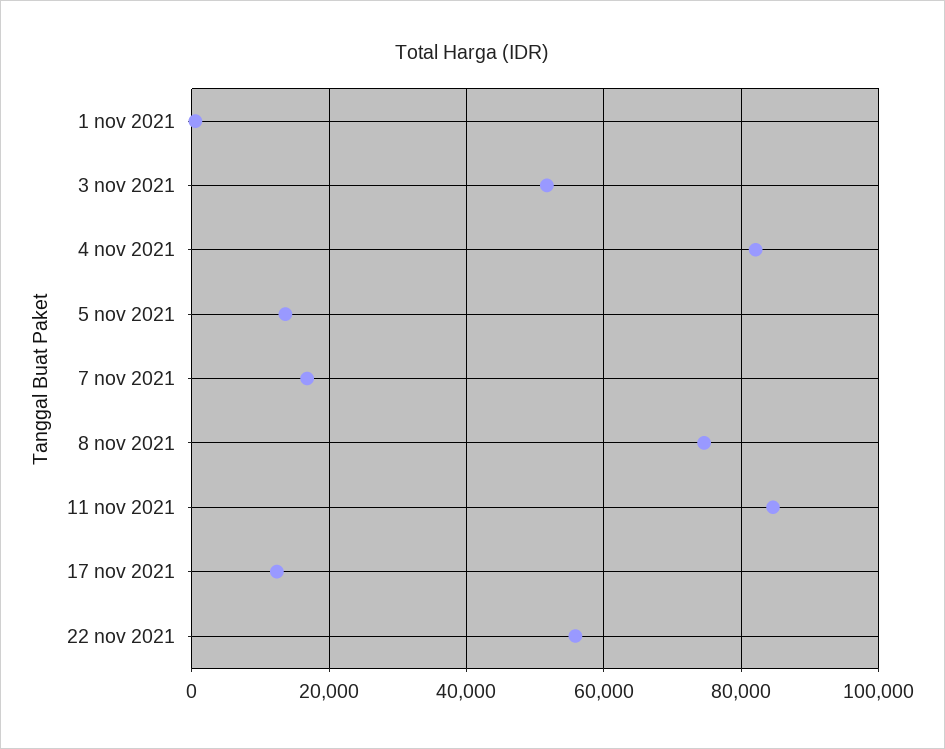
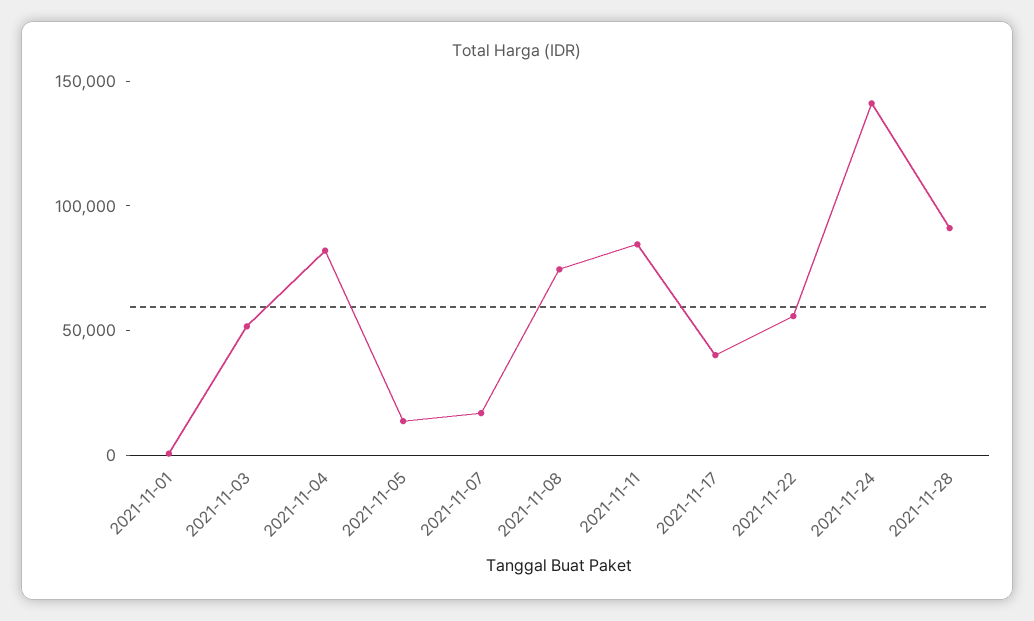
17 nov 2021: 12000 -> 40000
2021-11-24: none -> 140000
2021-11-28: none -> 90000

